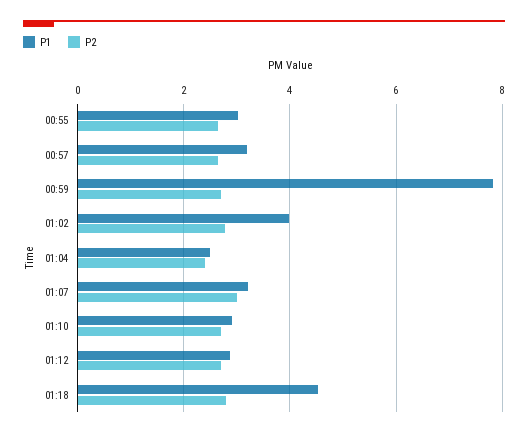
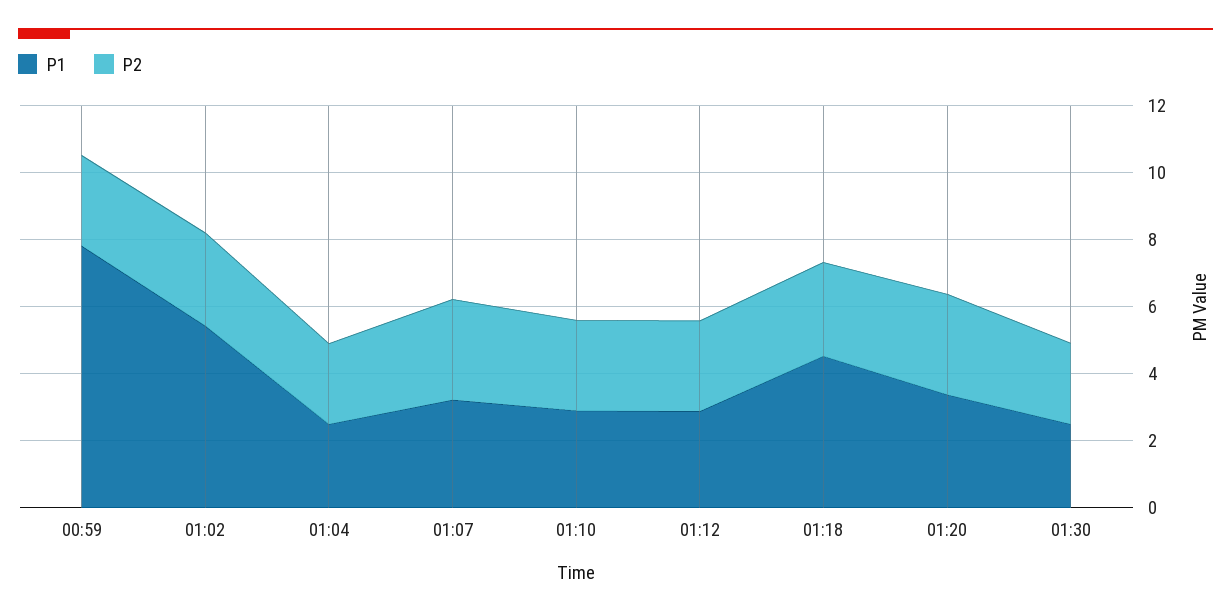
P1, 00:55: 3 -> none
P2, 00:55: 2.6 -> none
P1, 00:57: 3.2 -> none
P2, 00:57: 2.6 -> none
P1, 01:02: 4 -> 5.5
P1, 01:20: none -> 3.5
P2, 01:20: none -> 3
P1, 01:30: none -> 2.5
P2, 01:30: none -> 2.5

